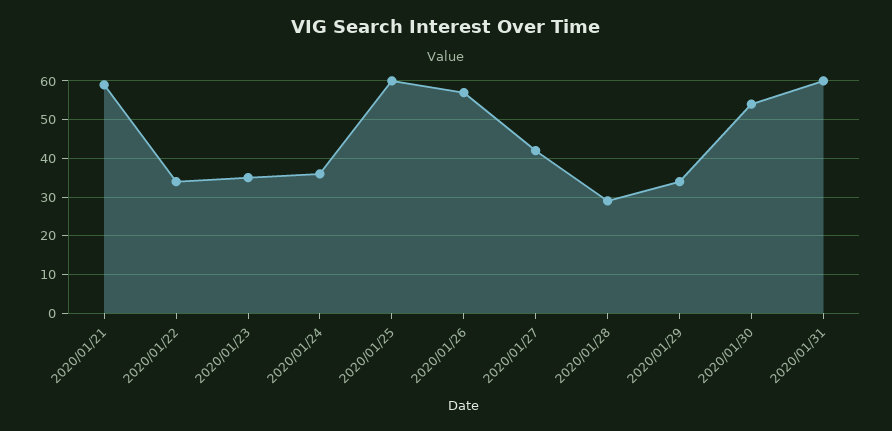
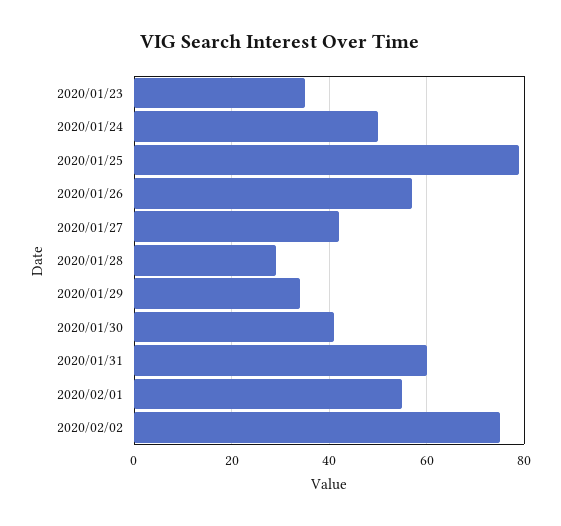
2020/01/21: 60 -> none
2020/01/22: 35 -> none
2020/01/24: 35 -> 50
2020/01/25: 60 -> 80
2020/01/30: 55 -> 40
2020/02/01: none -> 55
2020/02/02: none -> 75

